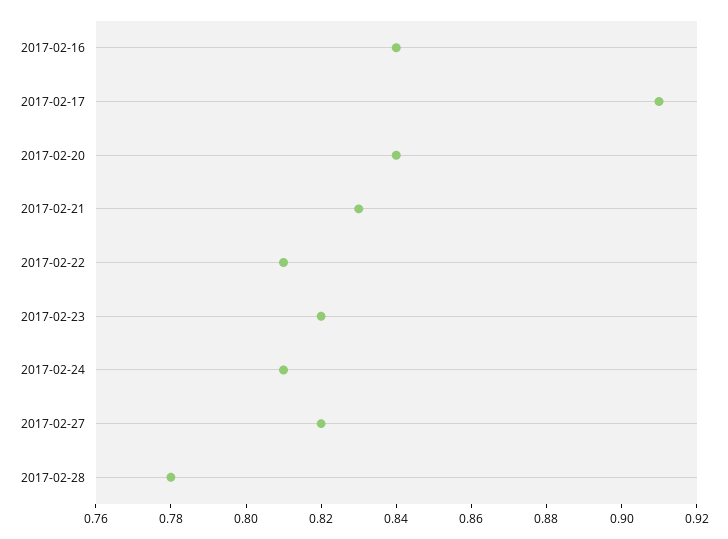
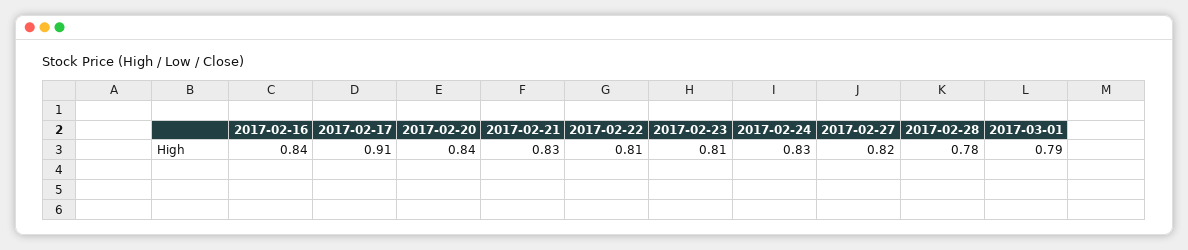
2017-02-23: 0.82 -> 0.81
2017-02-24: 0.81 -> 0.83
2017-03-01: none -> 0.79

